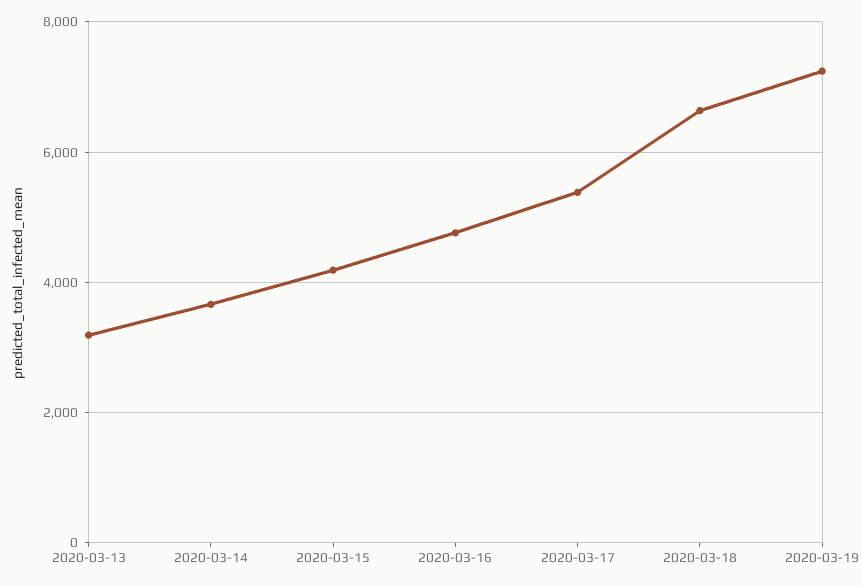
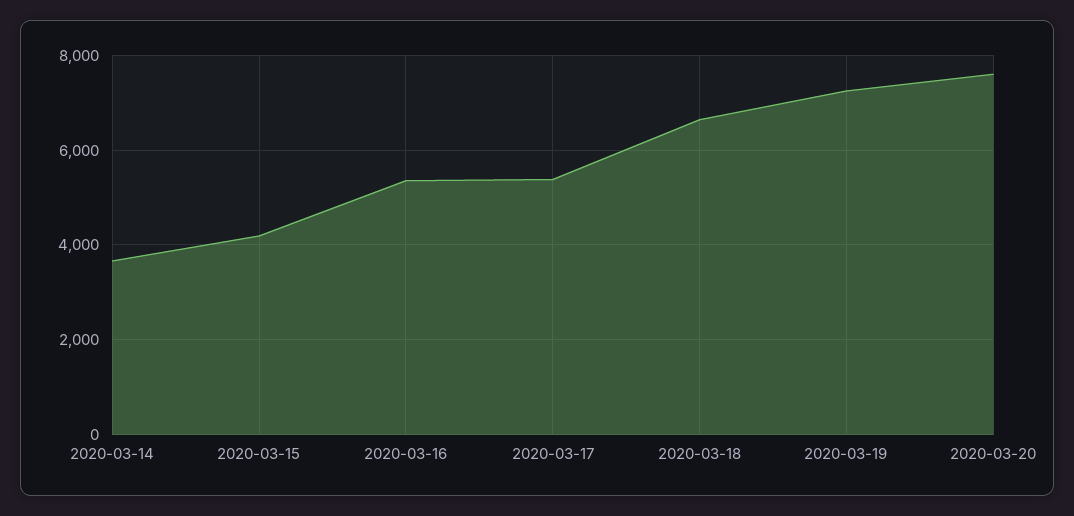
2020-03-13: 3200 -> none
2020-03-16: 4800 -> 5400
2020-03-20: none -> 7600

